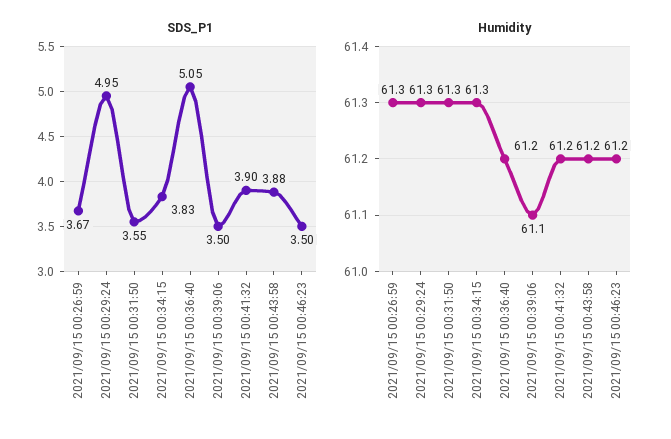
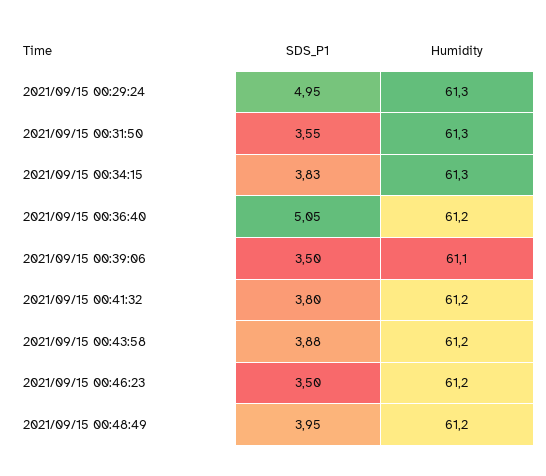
SDS_P1, 2021/09/15 00:26:59: 3.67 -> none
SDS_P1, 2021/09/15 00:41:32: 3.9 -> 3.8
Humidity, 2021/09/15 00:26:59: 61.3 -> none
SDS_P1, 2021/09/15 00:48:49: none -> 3.95
Humidity, 2021/09/15 00:48:49: none -> 61.2

